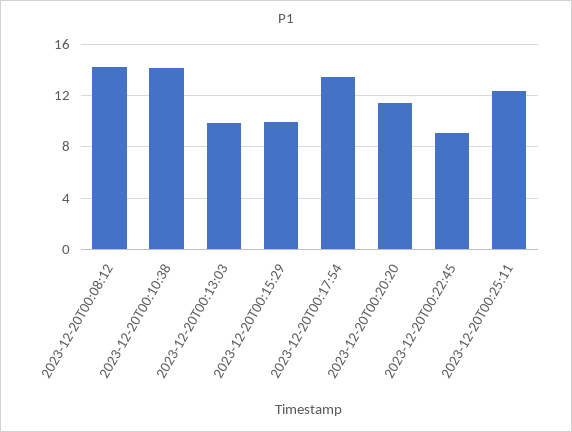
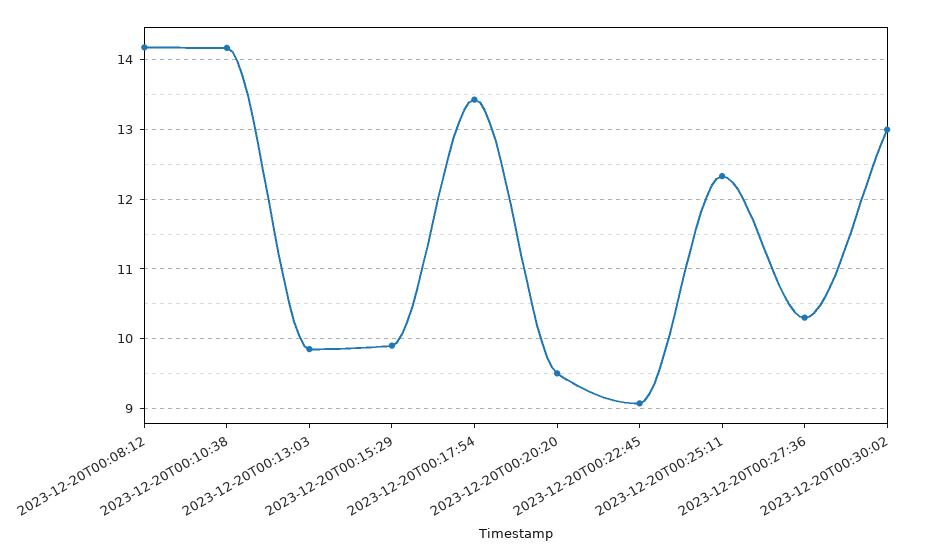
2023-12-20T00:20:20: 11.5 -> 9.5
2023-12-20T00:27:36: none -> 10.3
2023-12-20T00:30:02: none -> 13

